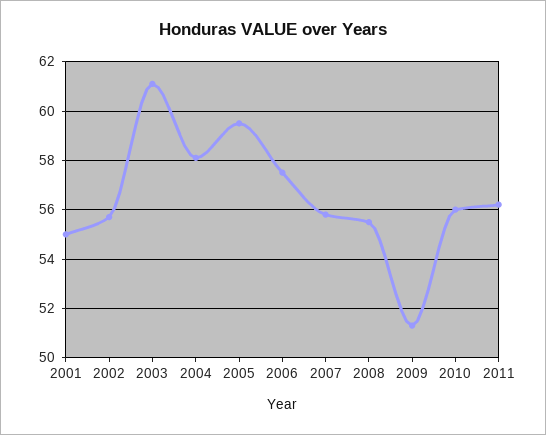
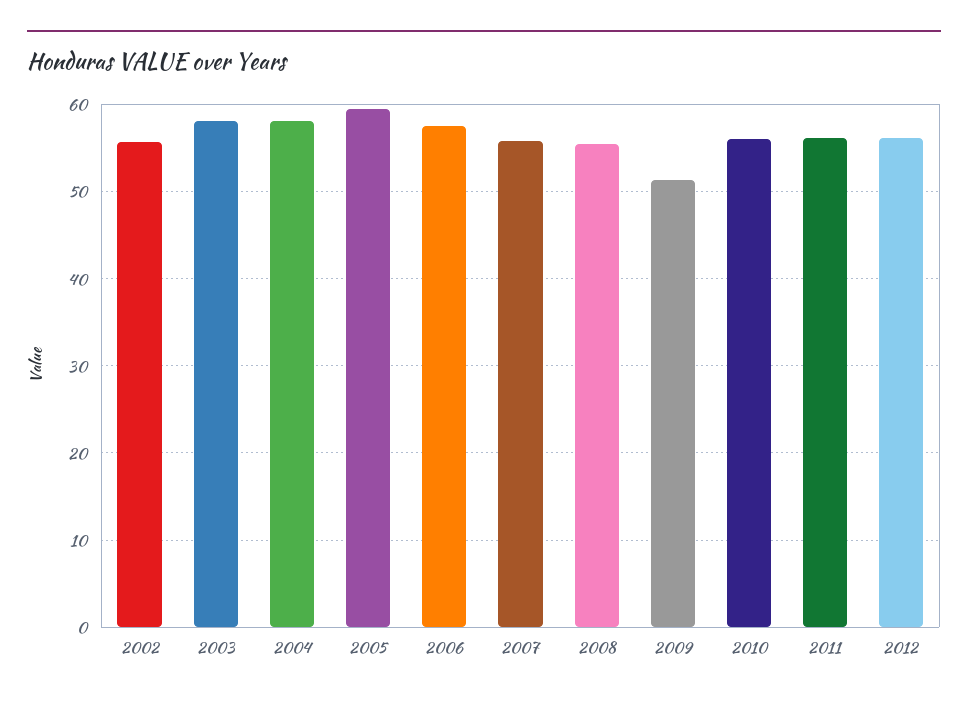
2001: 55 -> none
2003: 61 -> 58
2012: none -> 56

